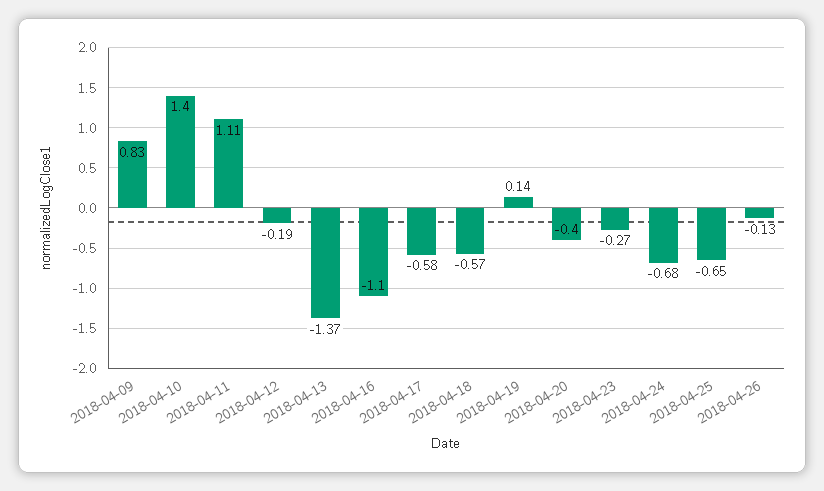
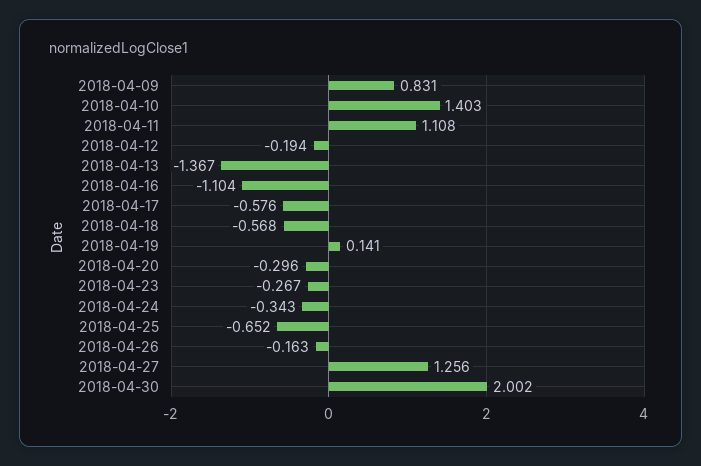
2018-04-20: -0.4 -> -0.296
2018-04-24: -0.68 -> -0.343
2018-04-26: -0.13 -> -0.163
2018-04-27: none -> 1.256
2018-04-30: none -> 2.002

